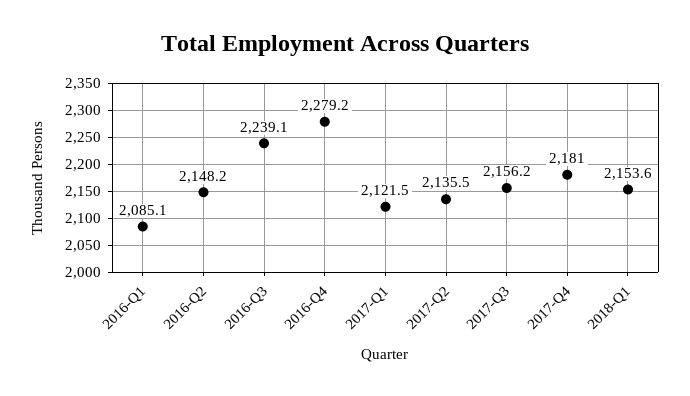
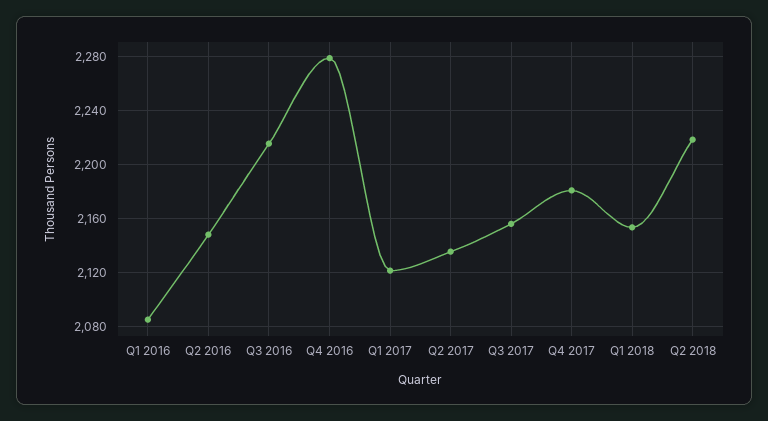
2016-Q3: 2239.1 -> 2215
Q2 2018: none -> 2220

